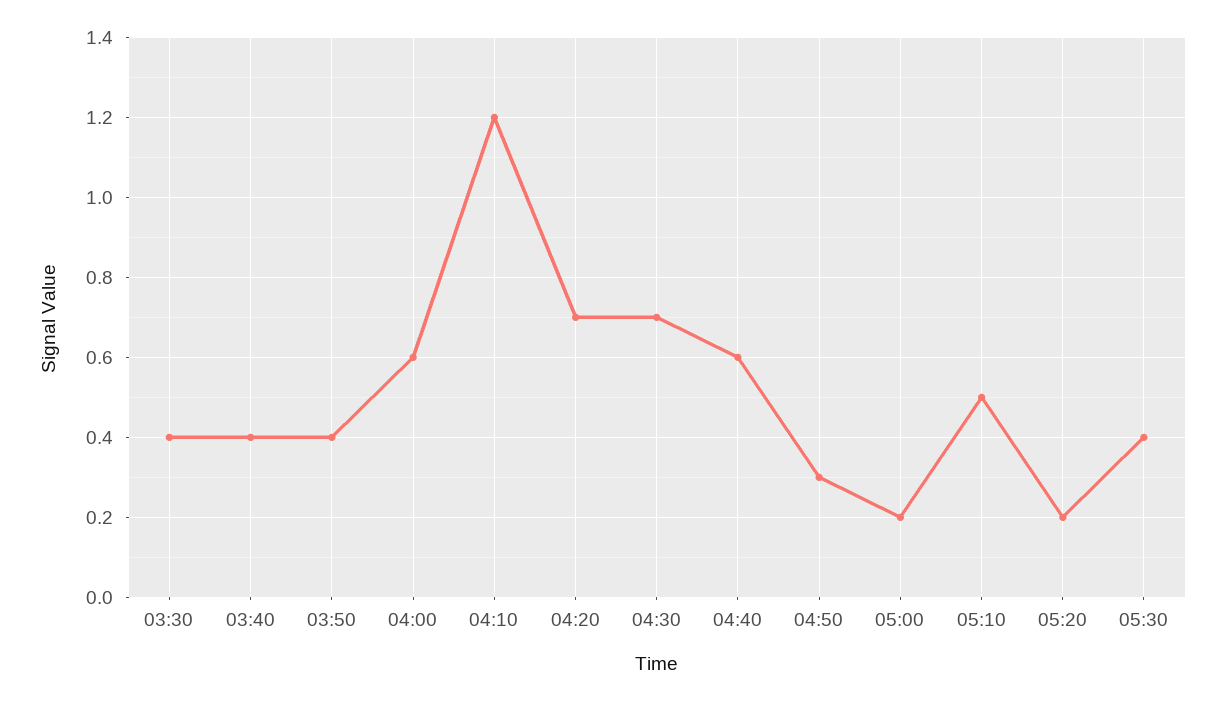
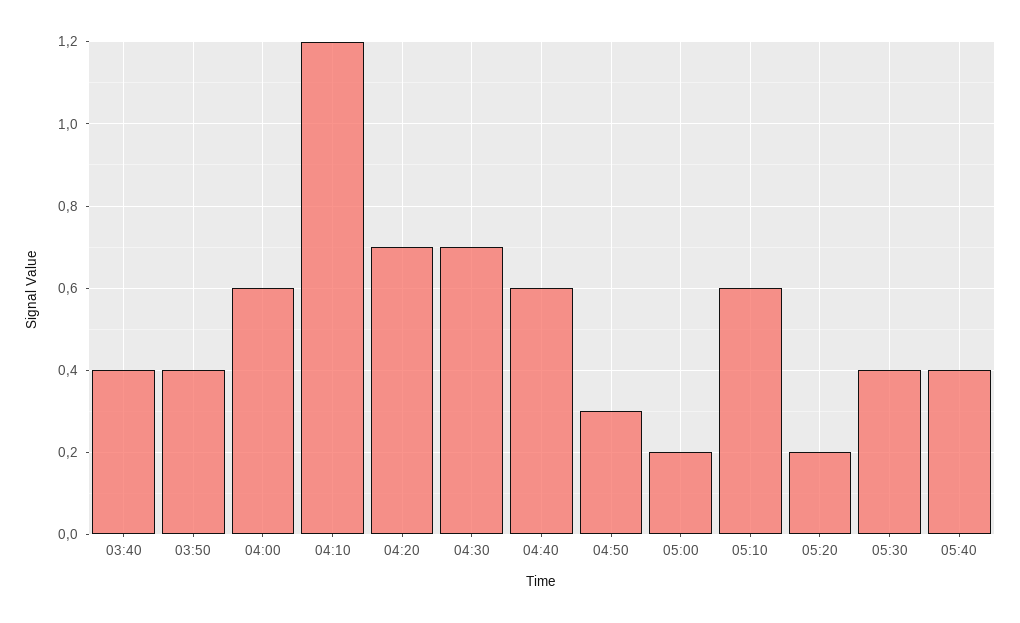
03:30: 0.4 -> none
05:10: 0.5 -> 0.6
05:40: none -> 0.4

